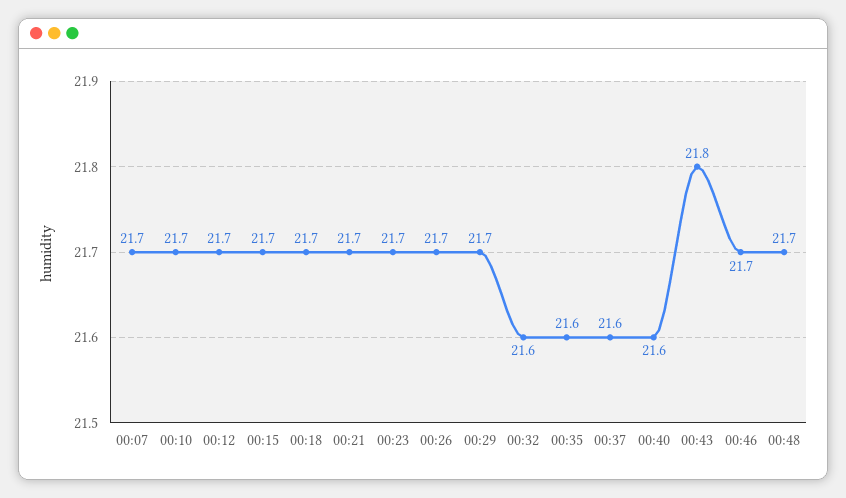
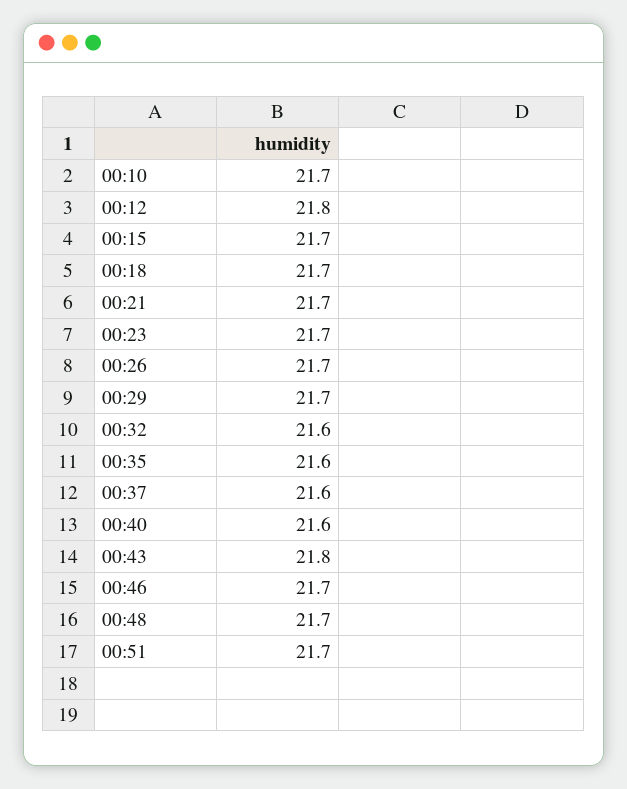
00:07: 21.7 -> none
00:12: 21.7 -> 21.8
00:51: none -> 21.7

